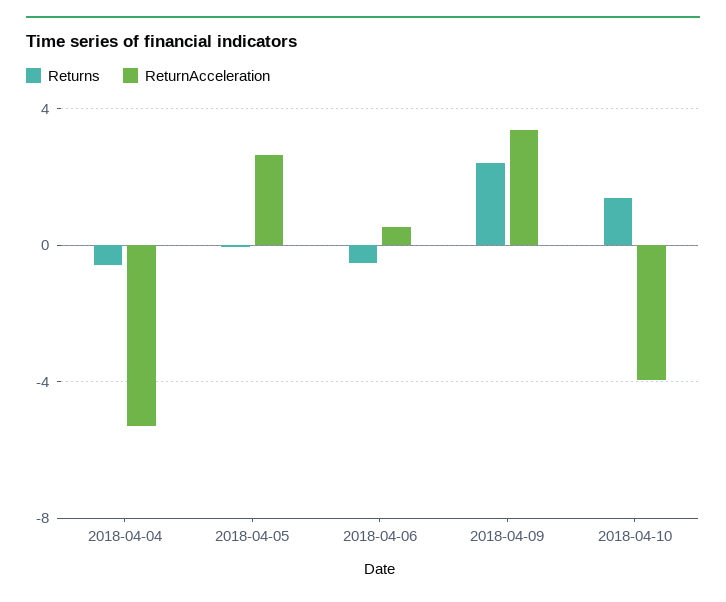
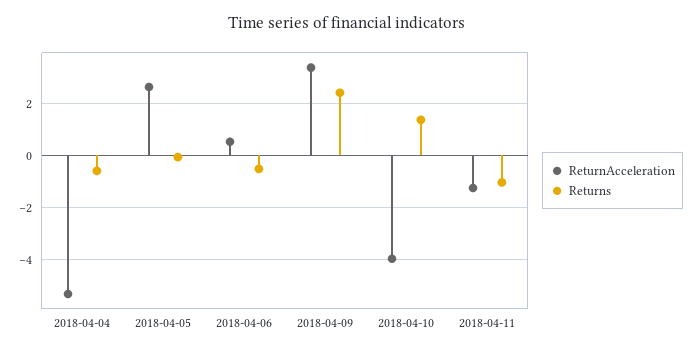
ReturnAcceleration, 2018-04-11: none -> -1.25
Returns, 2018-04-11: none -> -1

